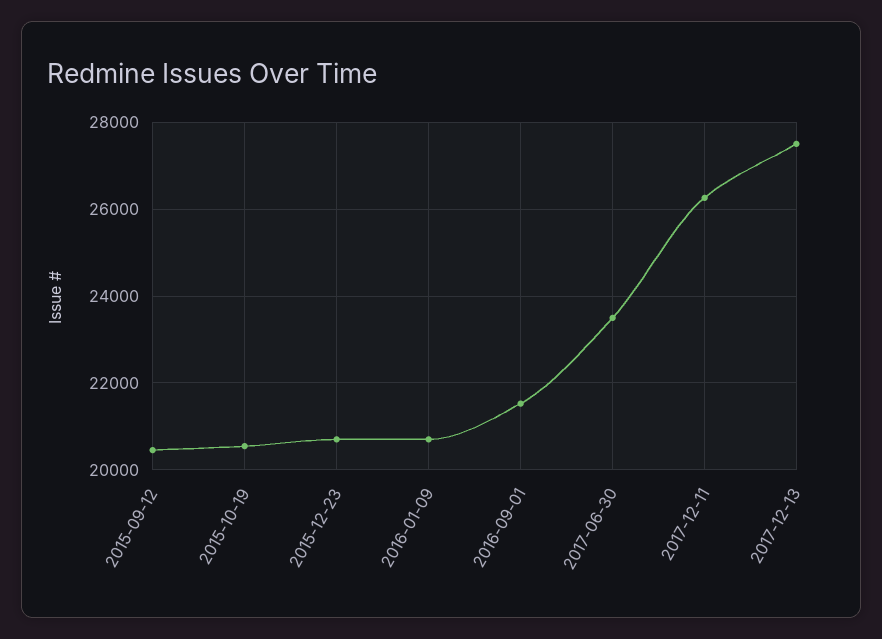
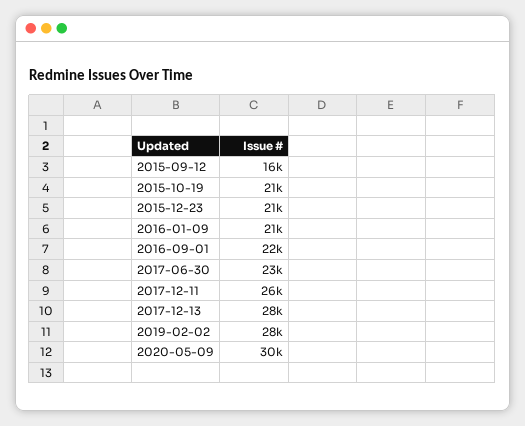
2015-09-12: 20400 -> 16000
2019-02-02: none -> 28000
2020-05-09: none -> 30000

